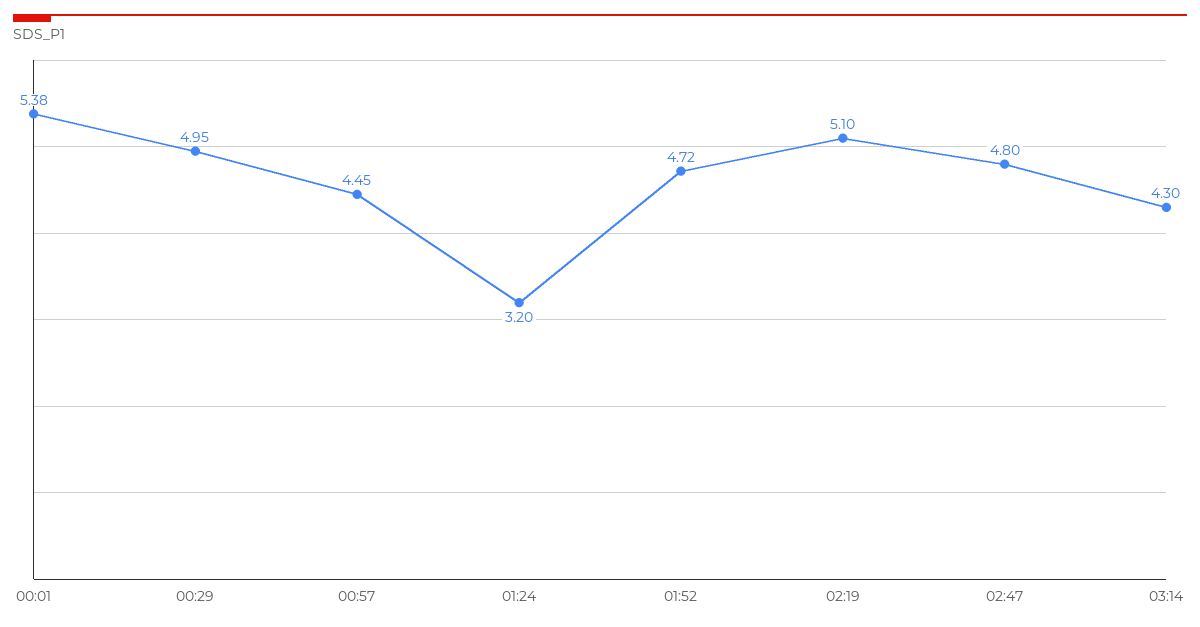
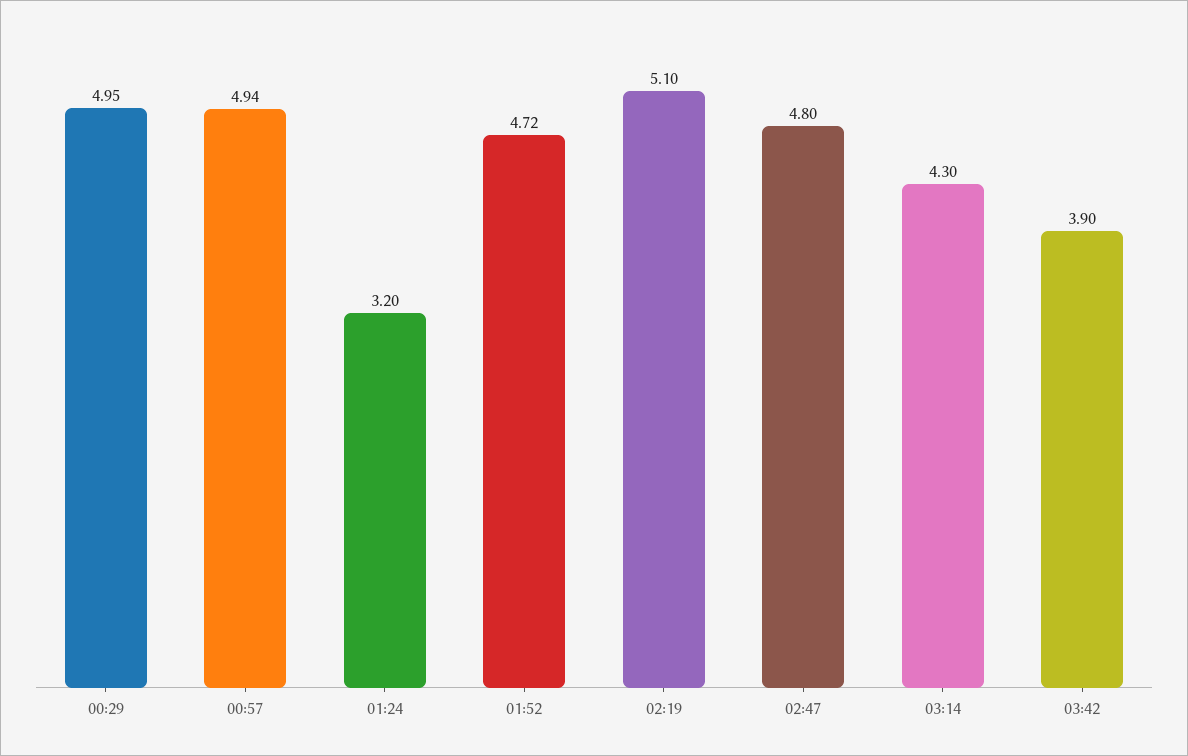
00:01: 5.38 -> none
00:57: 4.45 -> 4.94
03:42: none -> 3.9

